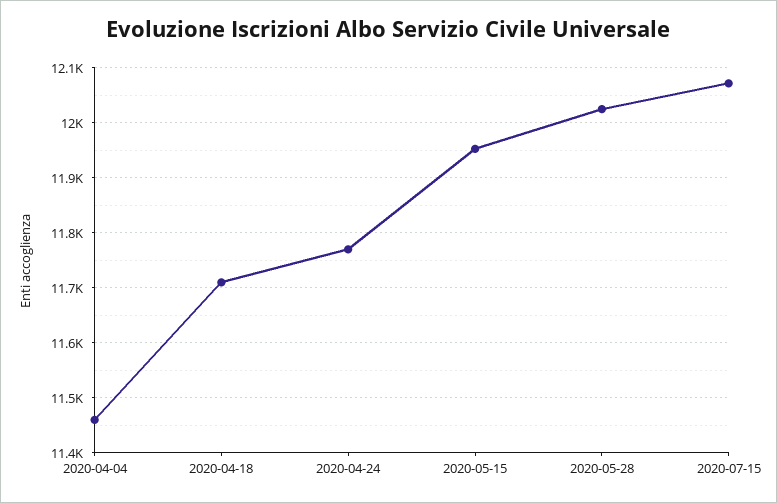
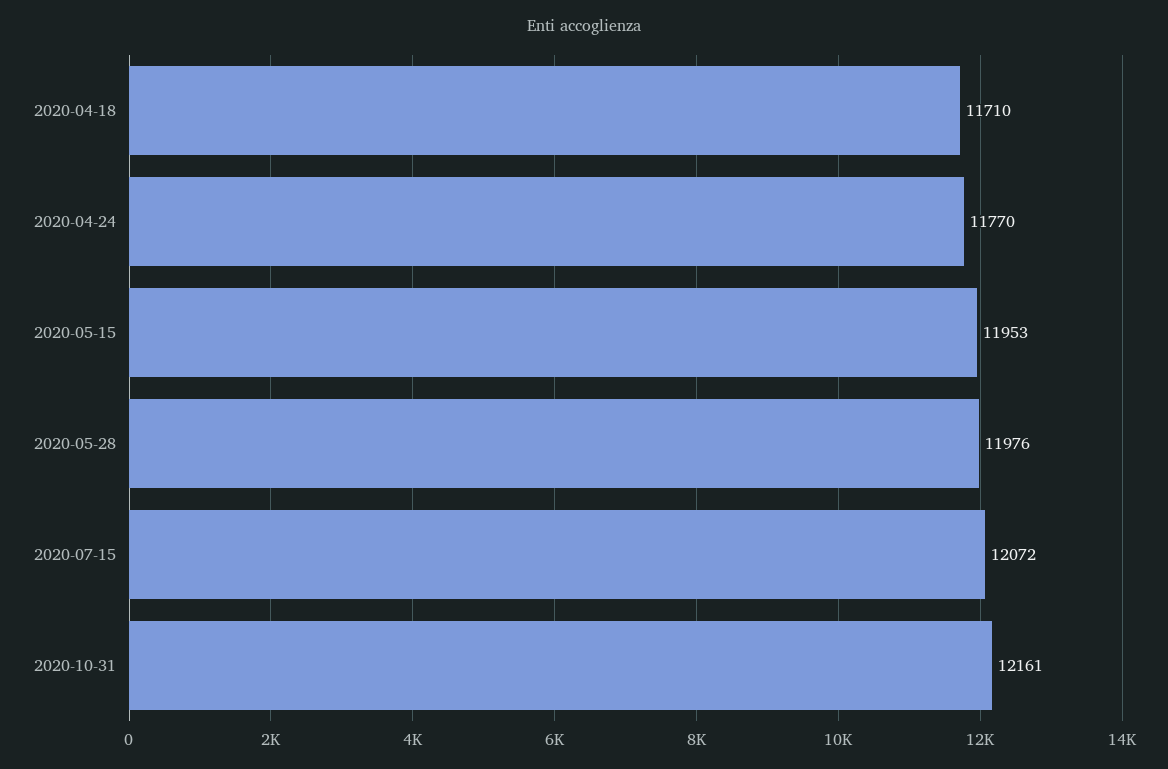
2020-04-04: 11460 -> none
2020-05-28: 12020 -> 11976
2020-10-31: none -> 12161

